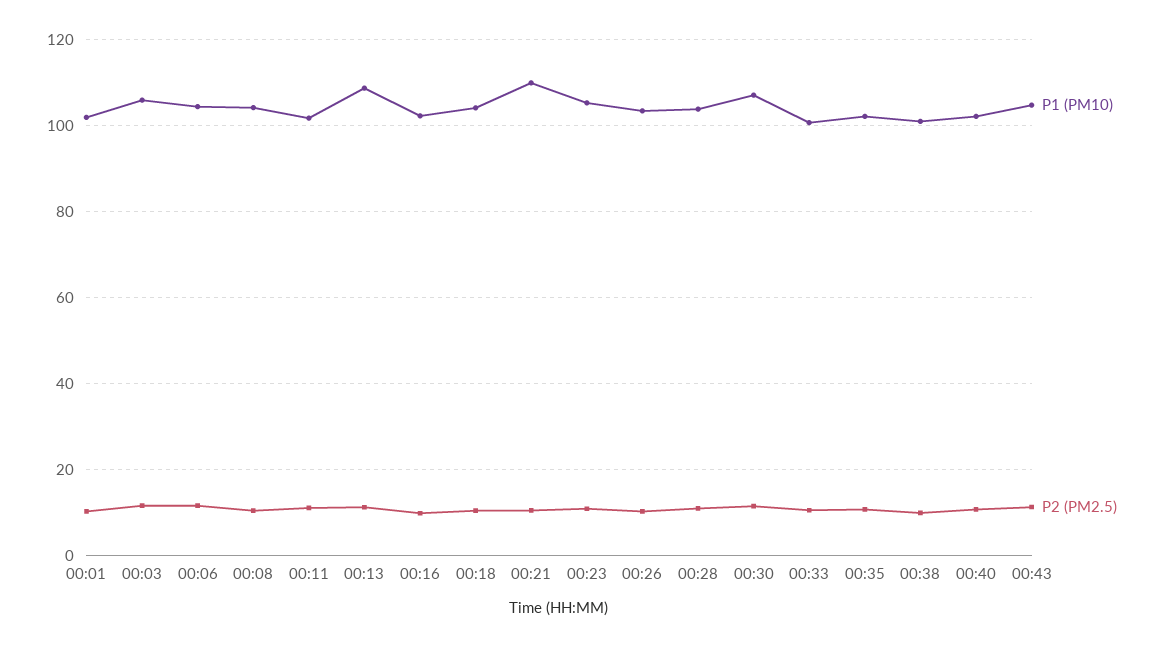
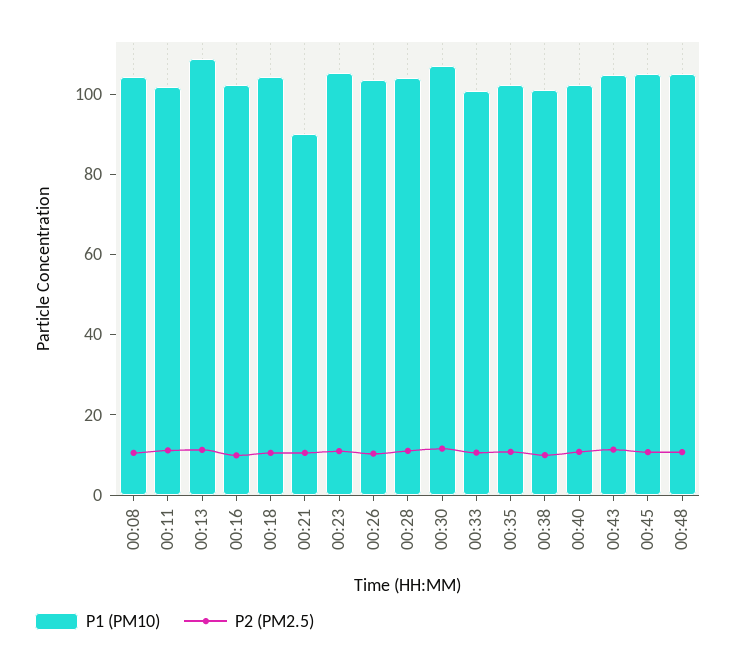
P1 (PM10), 00:01: 102 -> none
P2 (PM2.5), 00:01: 10 -> none
P1 (PM10), 00:03: 106 -> none
P2 (PM2.5), 00:03: 12 -> none
P1 (PM10), 00:06: 104 -> none
P2 (PM2.5), 00:06: 12 -> none
P1 (PM10), 00:21: 110 -> 90
P1 (PM10), 00:45: none -> 105
P2 (PM2.5), 00:45: none -> 10
P1 (PM10), 00:48: none -> 105
P2 (PM2.5), 00:48: none -> 10

